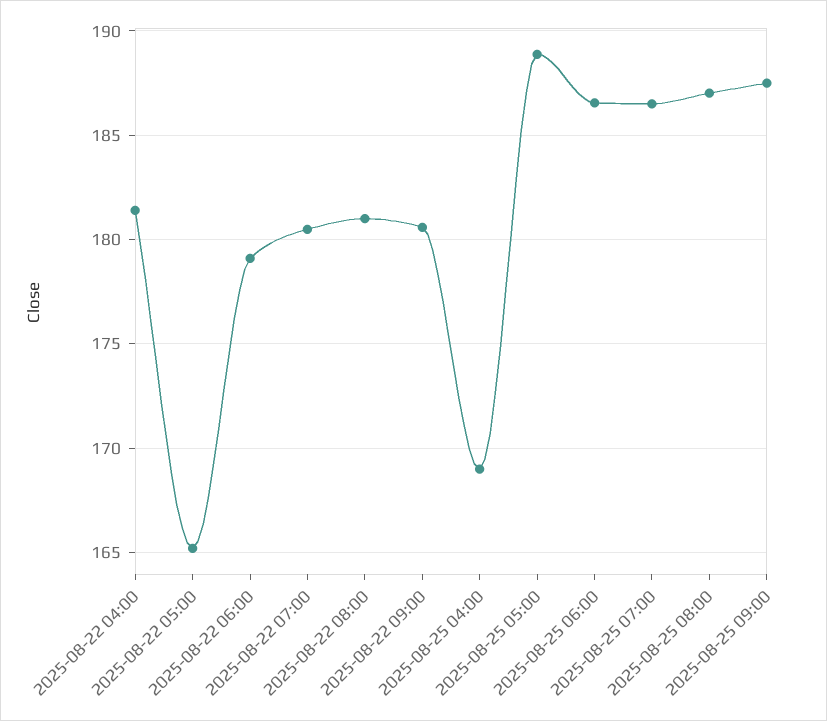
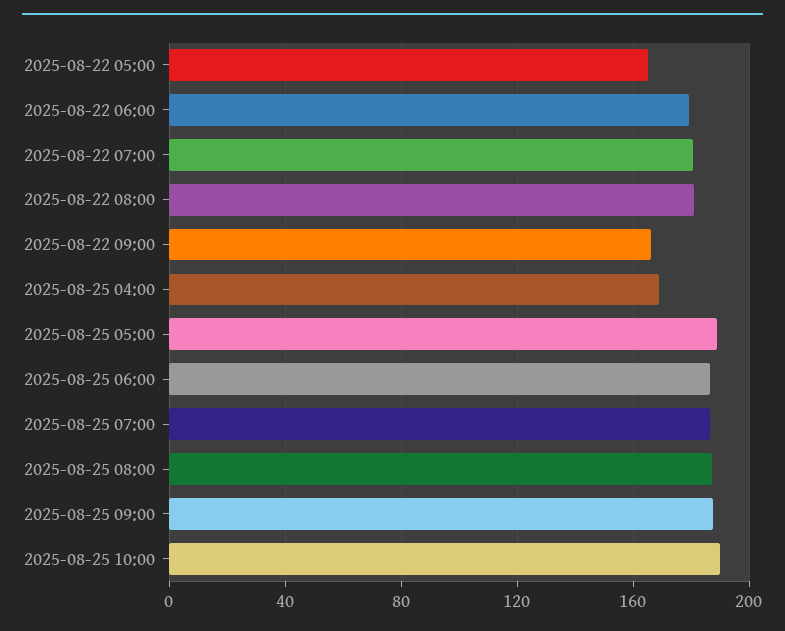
2025-08-22 04:00: 181.5 -> none
2025-08-22 09:00: 180.5 -> 165
2025-08-25 10:00: none -> 190

